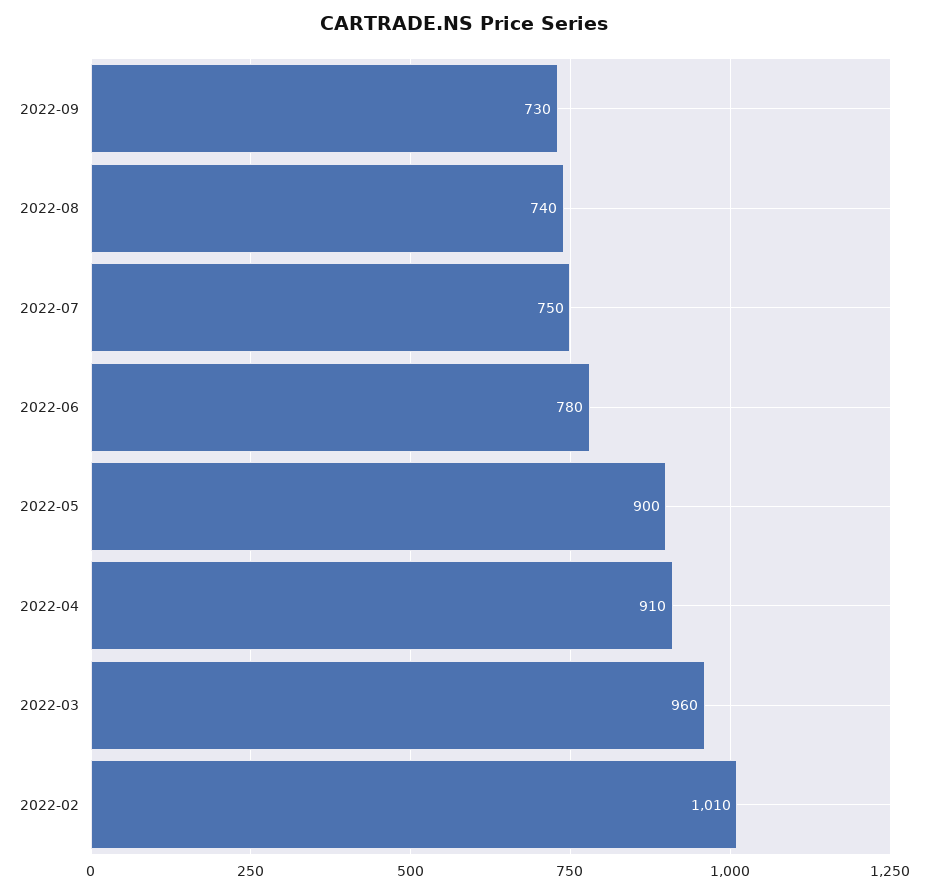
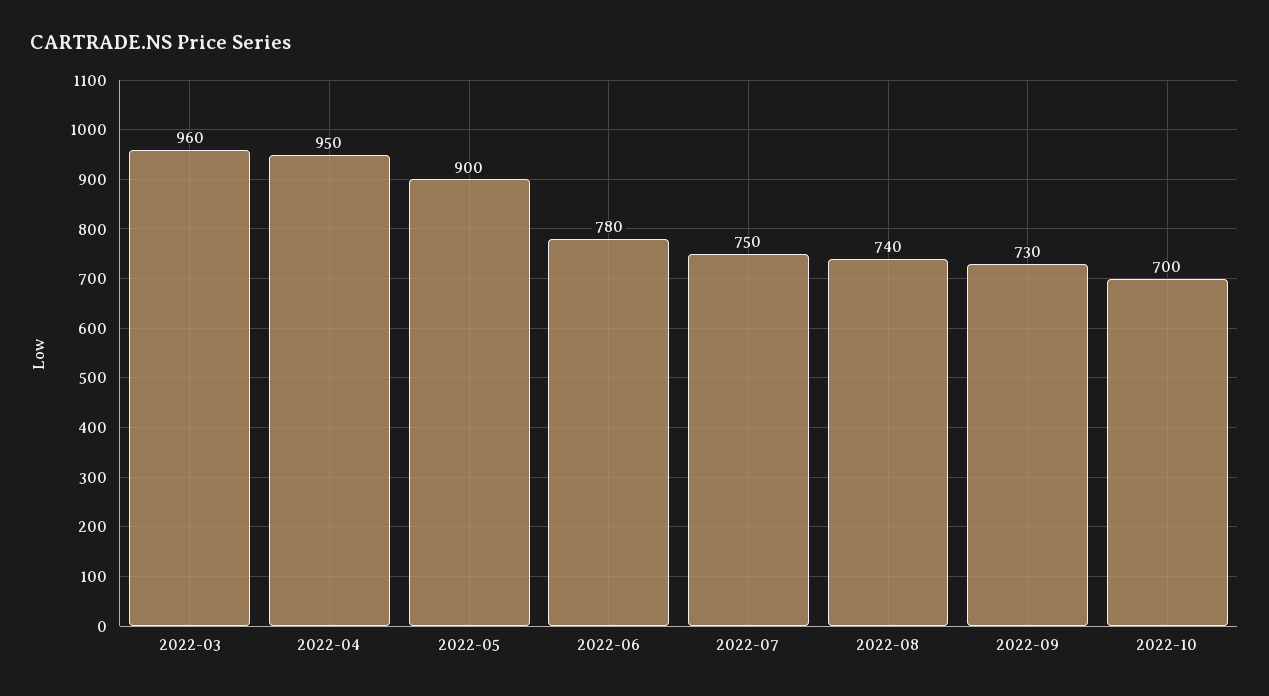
2022-04: 910 -> 950
2022-02: 1010 -> none
2022-10: none -> 700

